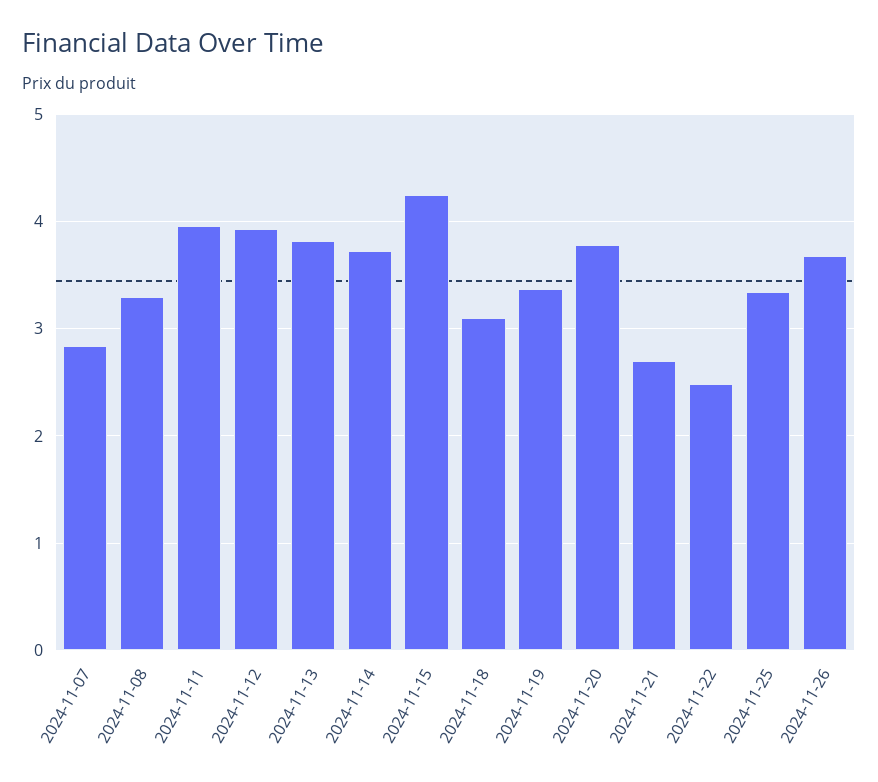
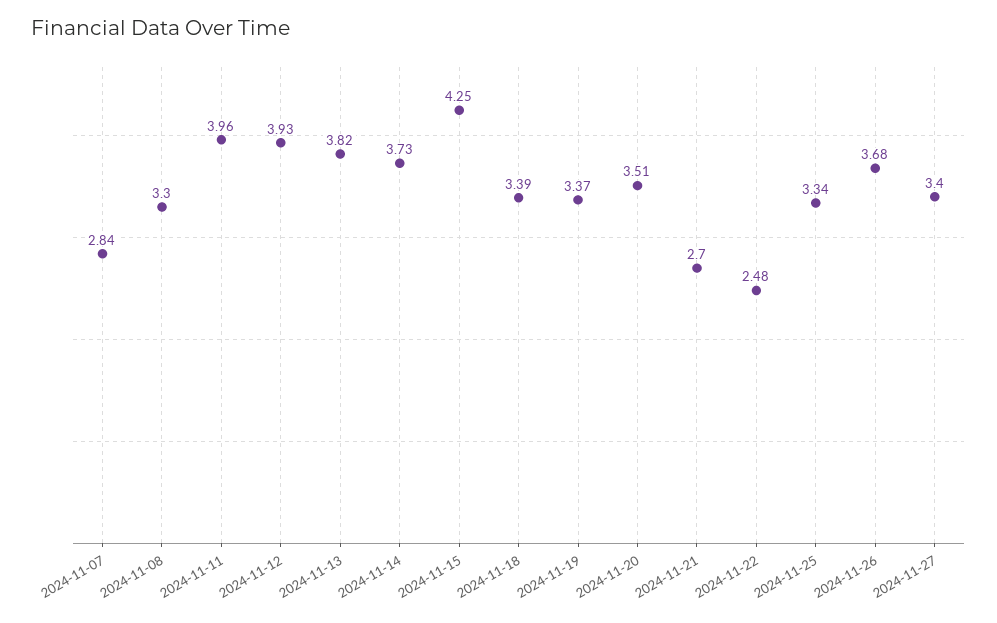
2024-11-18: 3.1 -> 3.39
2024-11-20: 3.8 -> 3.51
2024-11-27: none -> 3.4

